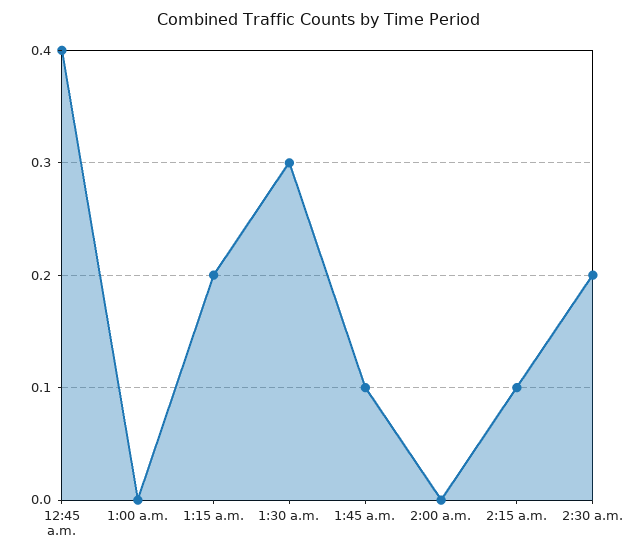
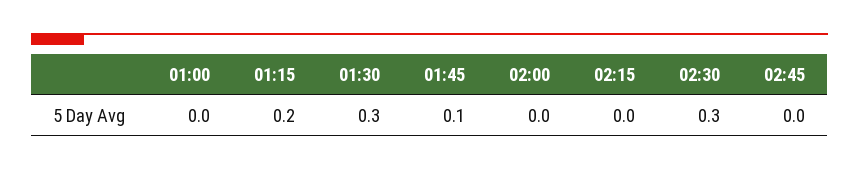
12:45 a.m.: 0.4 -> none
2:15 a.m.: 0.1 -> 0
2:30 a.m.: 0.2 -> 0.3
02:45: none -> 0

